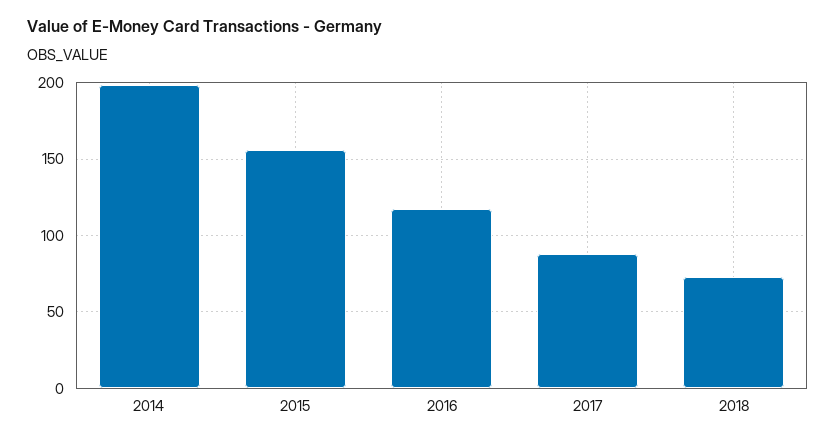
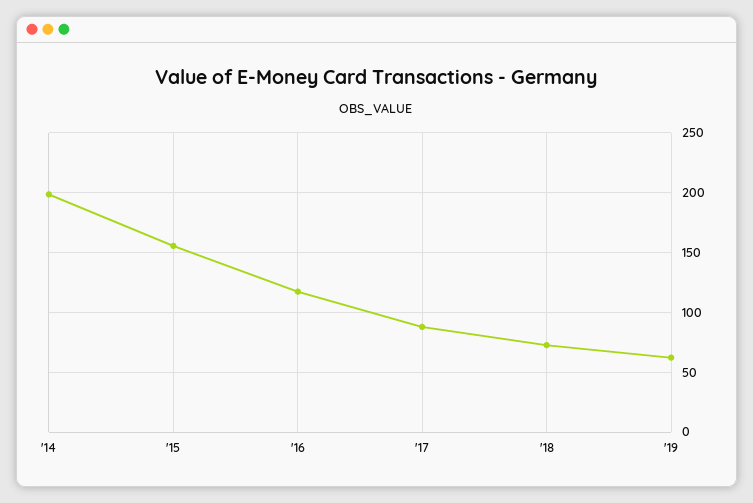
'19: none -> 60

